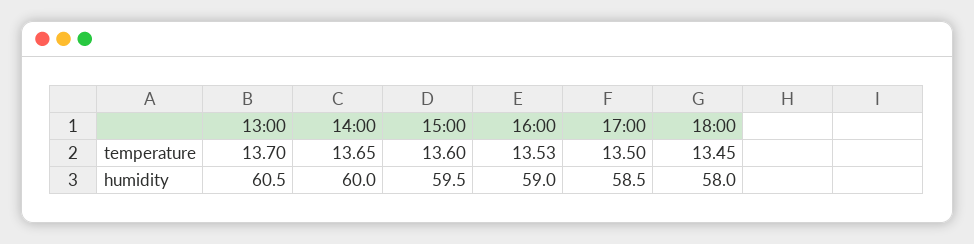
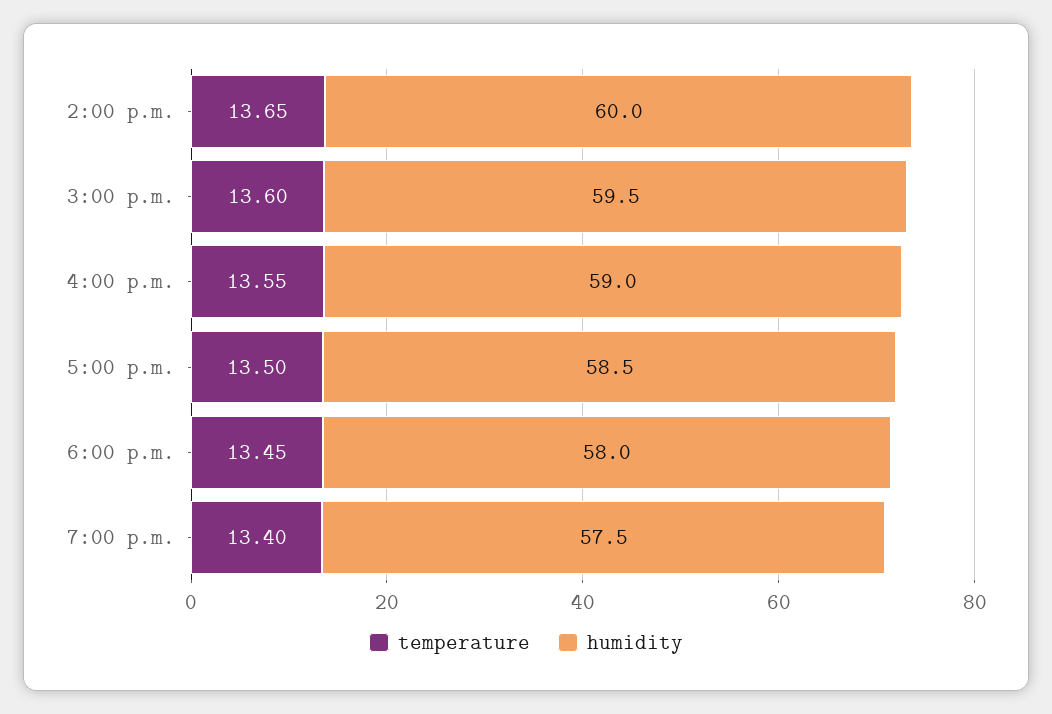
temperature, 13:00: 13.7 -> none
temperature, 16:00: 13.53 -> 13.55
humidity, 13:00: 60.5 -> none
temperature, 7:00 p.m.: none -> 13.4
humidity, 7:00 p.m.: none -> 57.5

